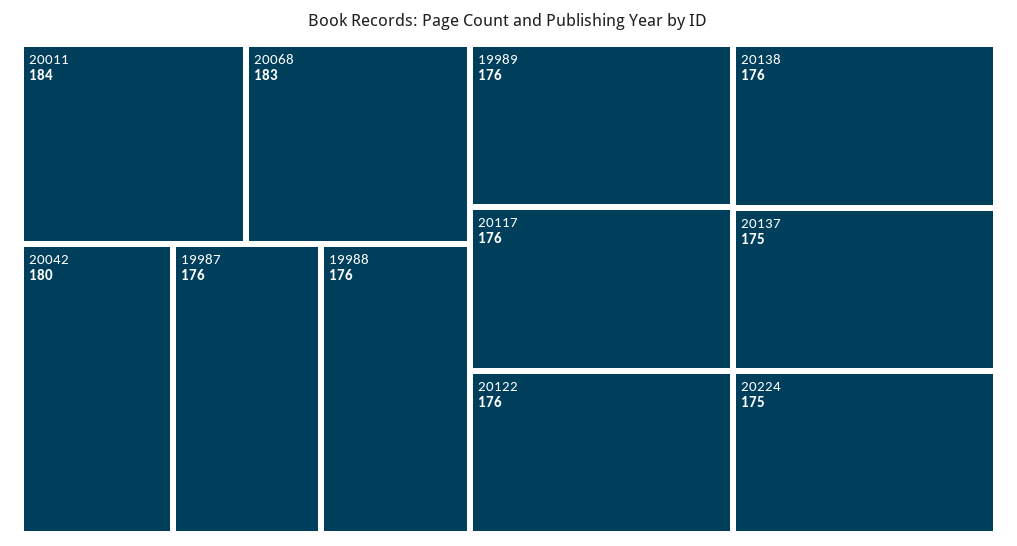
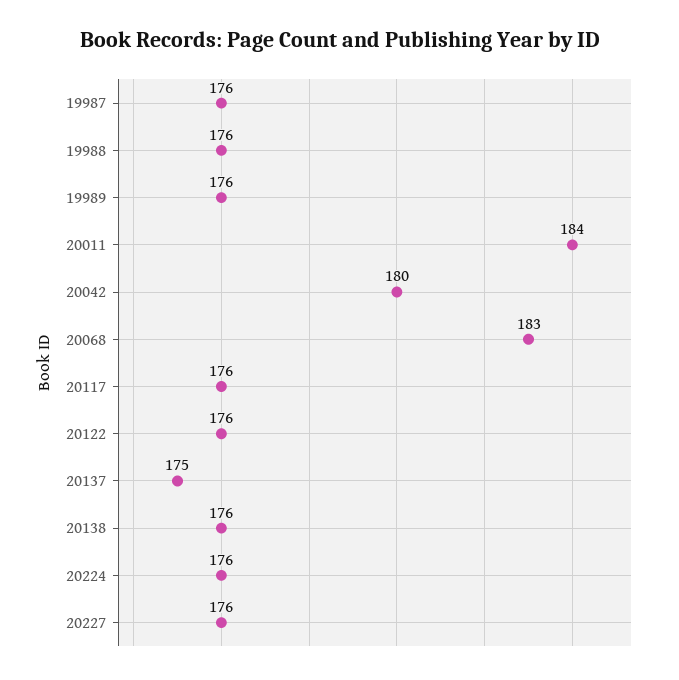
20224: 175 -> 176
20227: none -> 176

